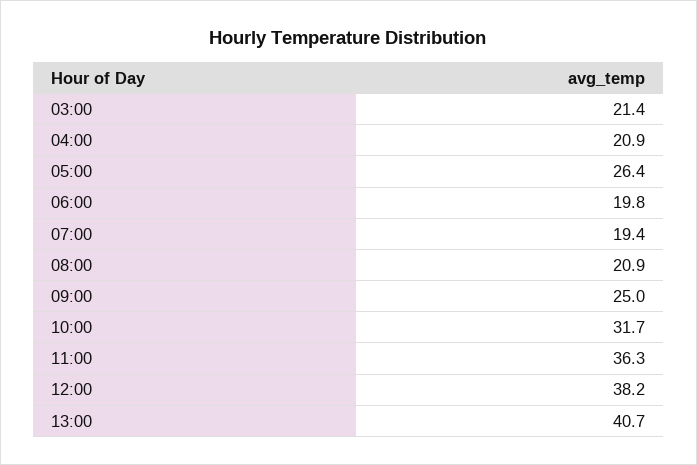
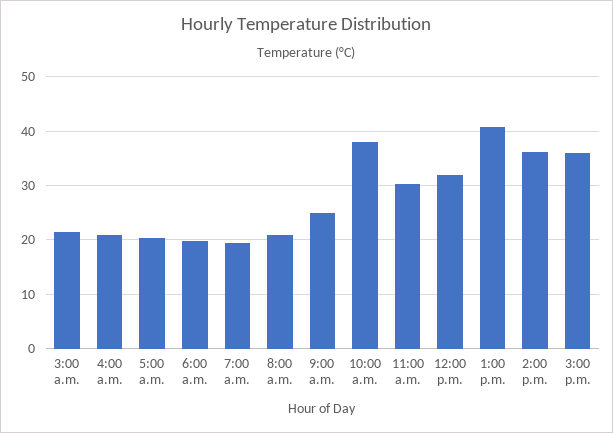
05:00: 26.4 -> 20
10:00: 31.7 -> 38
11:00: 36.3 -> 30
12:00: 38.2 -> 32
2:00 p.m.: none -> 36
3:00 p.m.: none -> 36

